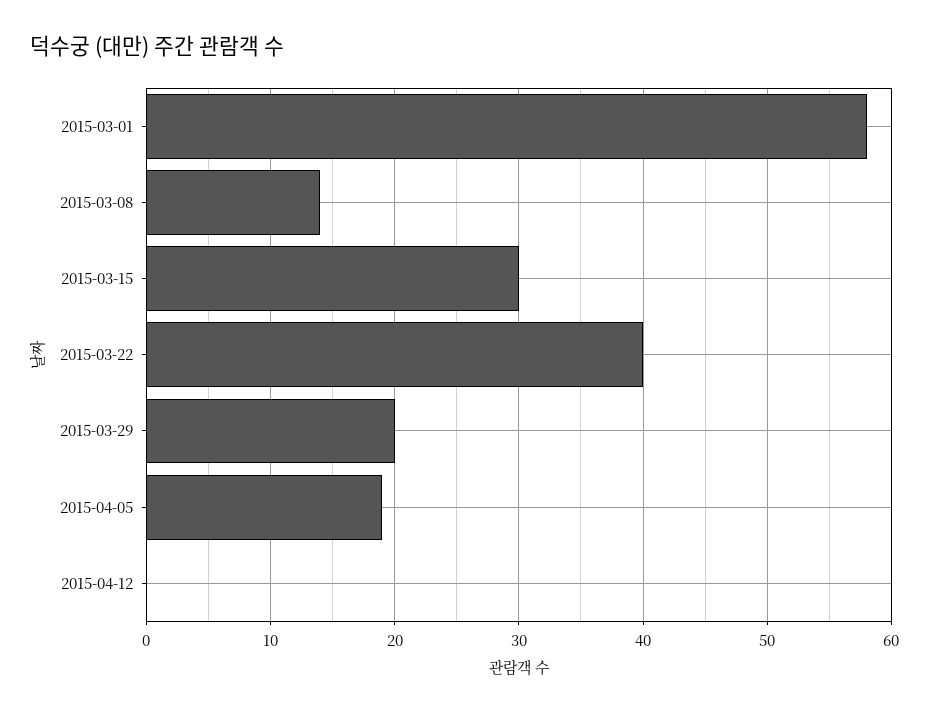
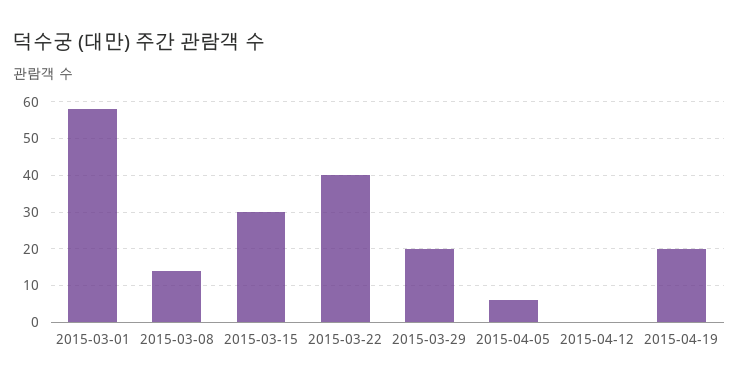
2015-04-05: 19 -> 5
2015-04-19: none -> 20

